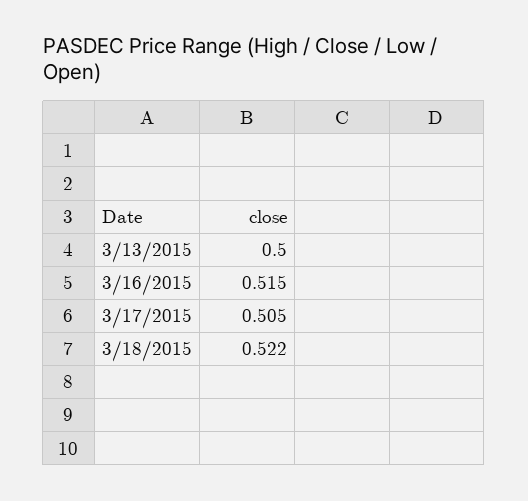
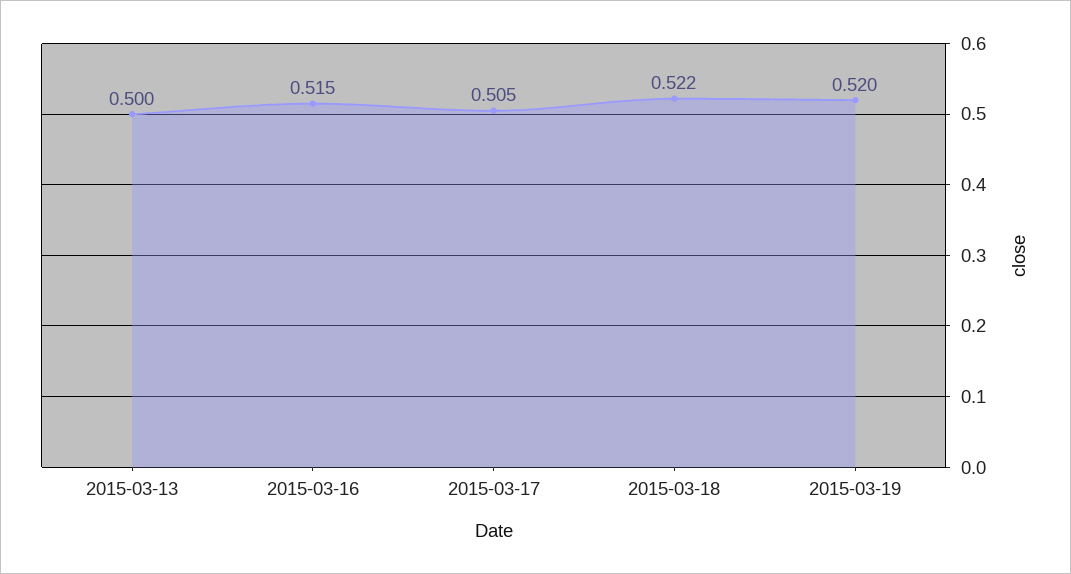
2015-03-19: none -> 0.52

